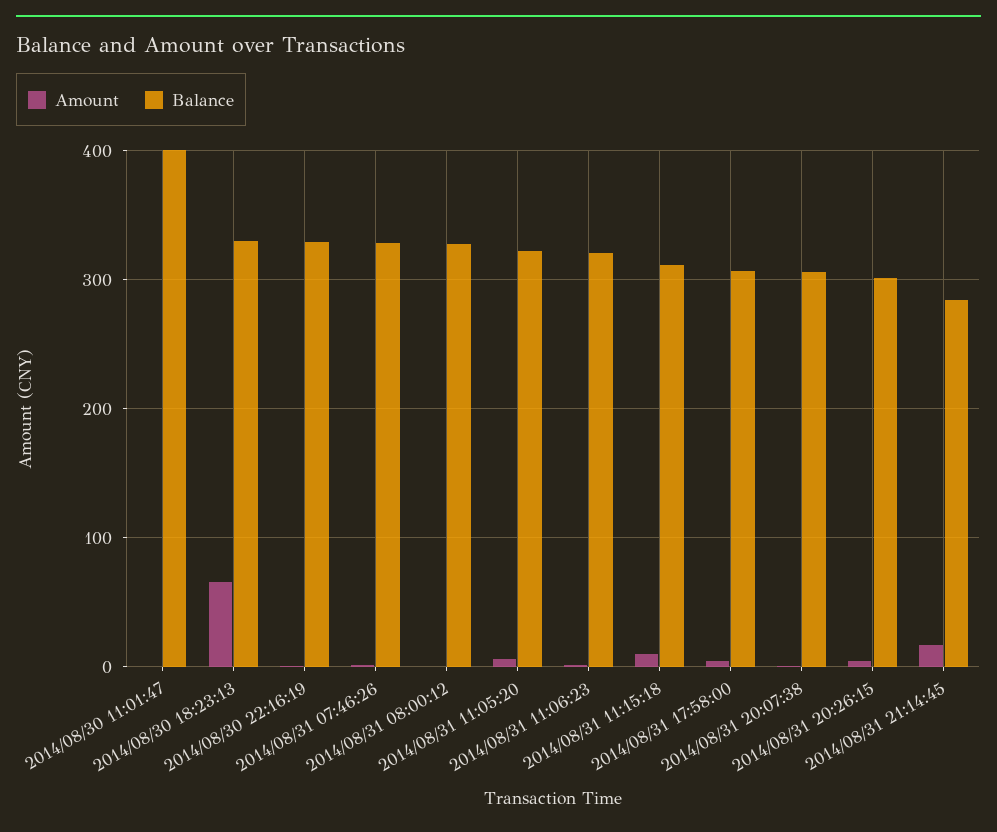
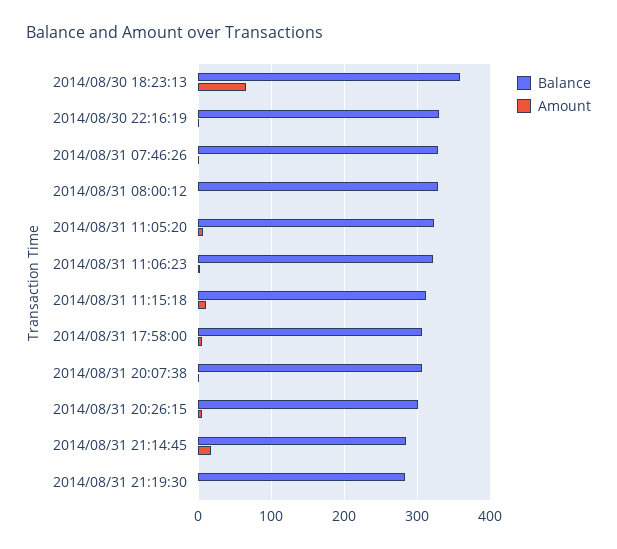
Amount, 2014/08/30 11:01:47: 0 -> none
Balance, 2014/08/30 11:01:47: 400 -> none
Balance, 2014/08/30 18:23:13: 330 -> 360
Balance, 2014/08/31 21:19:30: none -> 280
Amount, 2014/08/31 21:19:30: none -> 0

